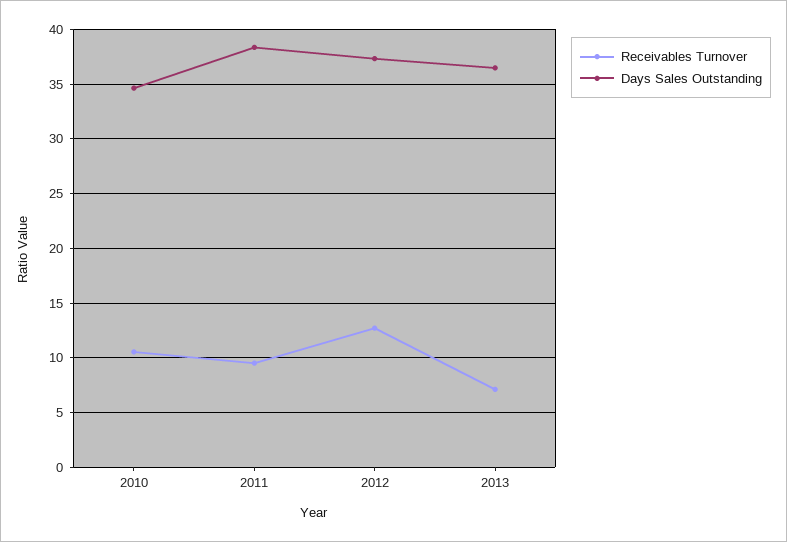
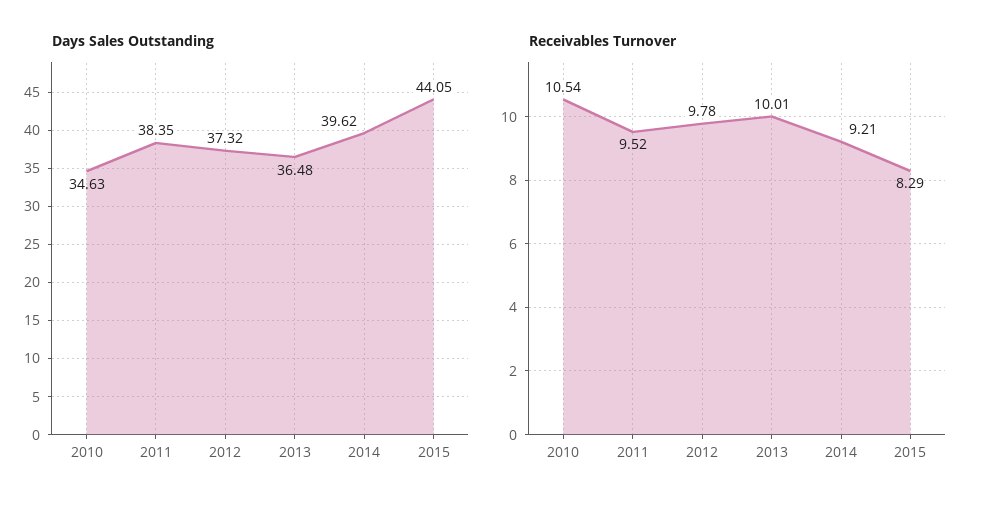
Receivables Turnover, 2012: 13 -> 9.78
Receivables Turnover, 2013: 7 -> 10.01
Days Sales Outstanding, 2014: none -> 39.62
Days Sales Outstanding, 2015: none -> 44.05
Receivables Turnover, 2014: none -> 9.21
Receivables Turnover, 2015: none -> 8.29

